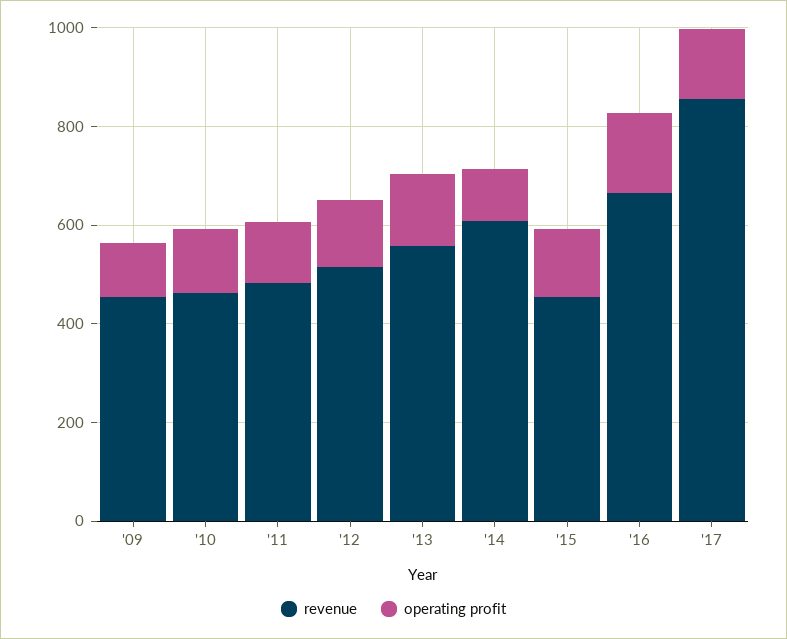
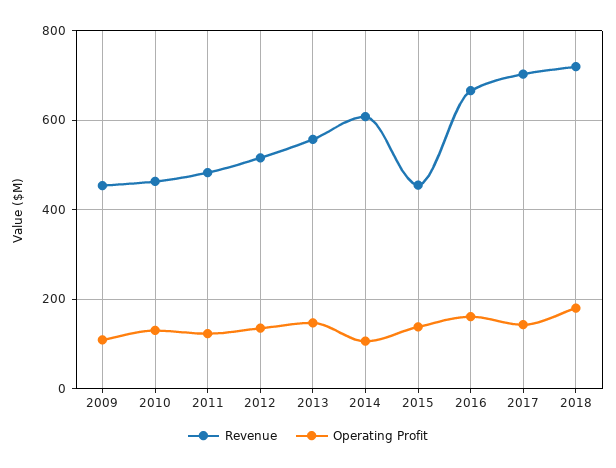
revenue, '17: 850 -> 700
revenue, 2018: none -> 720
operating profit, 2018: none -> 180

